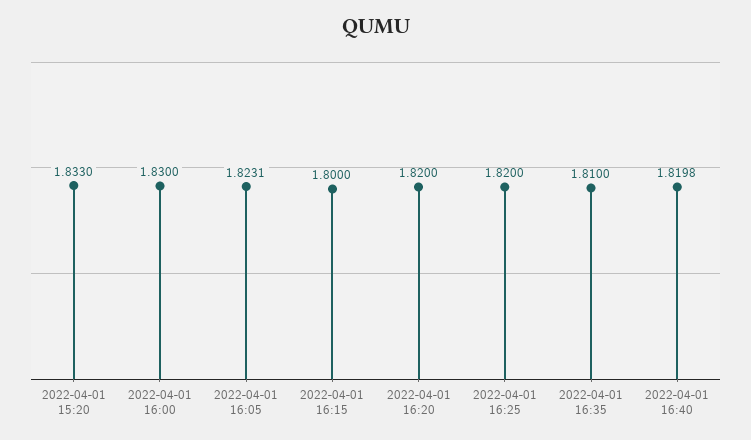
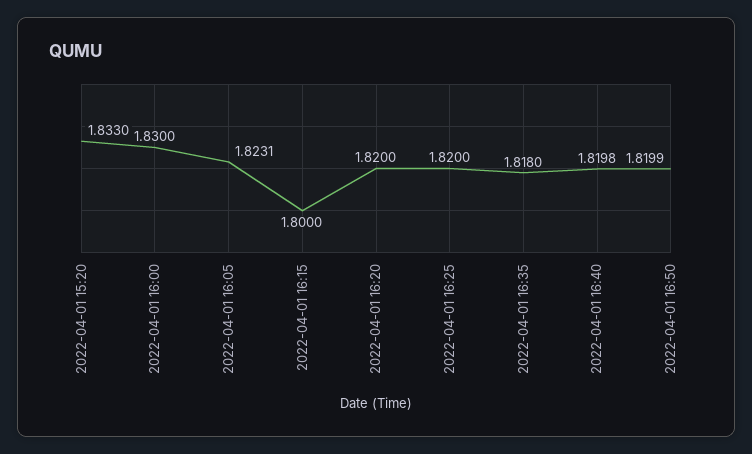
2022-04-01 16:35: 1.81 -> 1.818
2022-04-01 16:50: none -> 1.8199

